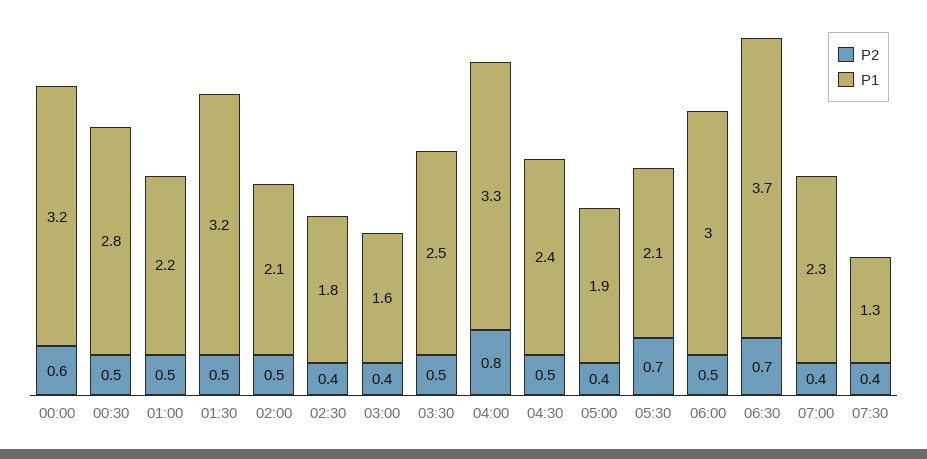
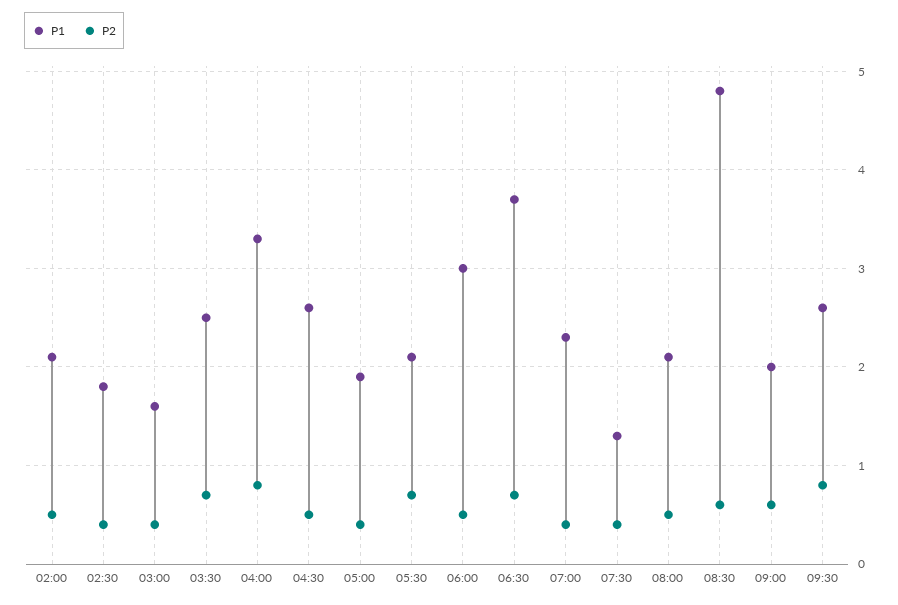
P2, 00:00: 0.6 -> none
P1, 00:00: 3.2 -> none
P2, 00:30: 0.5 -> none
P1, 00:30: 2.8 -> none
P2, 01:00: 0.5 -> none
P1, 01:00: 2.2 -> none
P2, 01:30: 0.5 -> none
P1, 01:30: 3.2 -> none
P2, 03:30: 0.5 -> 0.7
P1, 04:30: 2.4 -> 2.6
P1, 08:00: none -> 2.1
P2, 08:00: none -> 0.5
P1, 08:30: none -> 4.8
P2, 08:30: none -> 0.6
P1, 09:00: none -> 2
P2, 09:00: none -> 0.6
P1, 09:30: none -> 2.6
P2, 09:30: none -> 0.8

